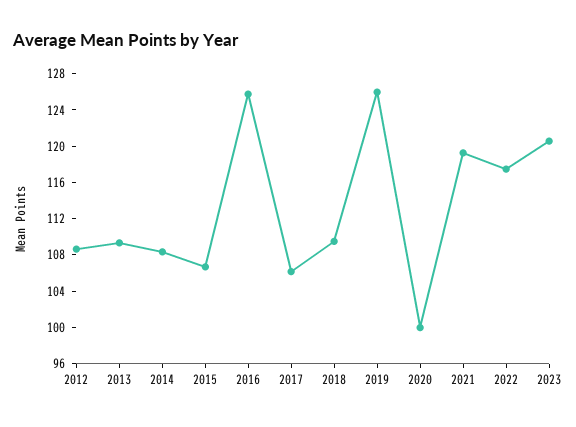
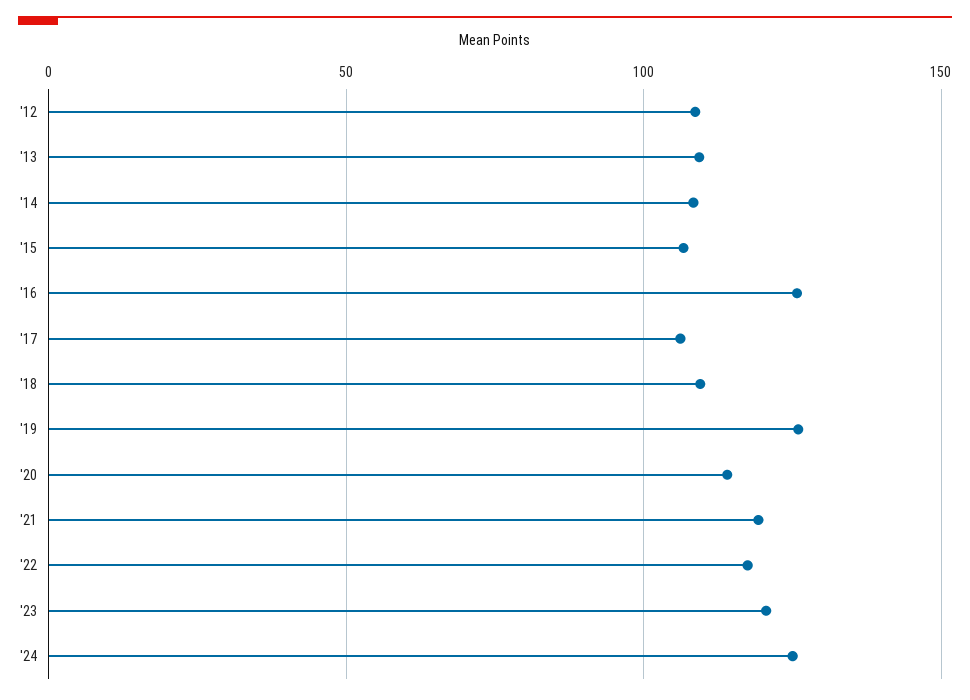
2020: 100 -> 115
'24: none -> 125

